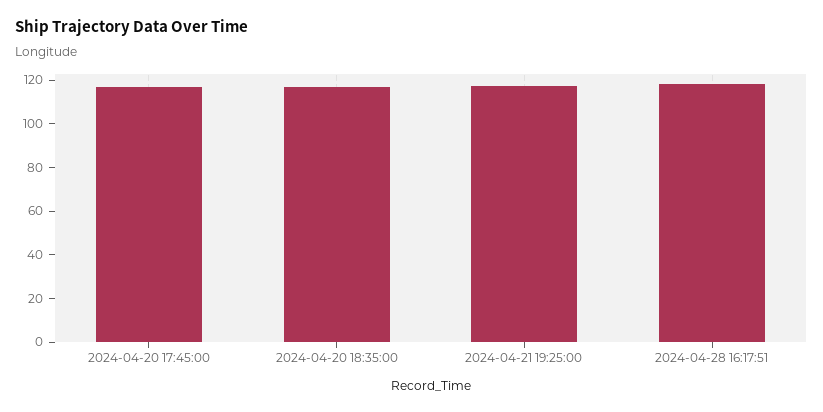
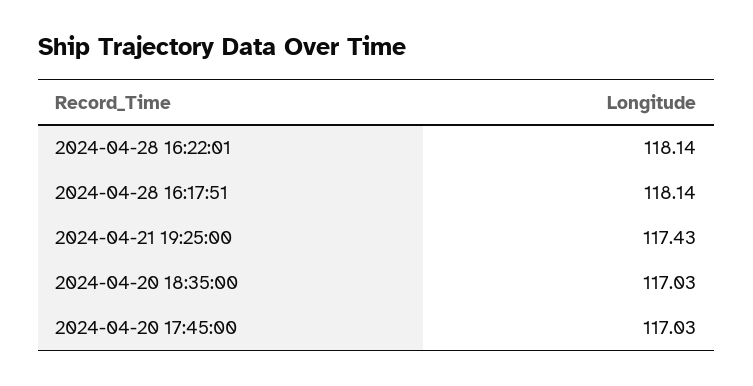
2024-04-28 16:22:01: none -> 118.14

